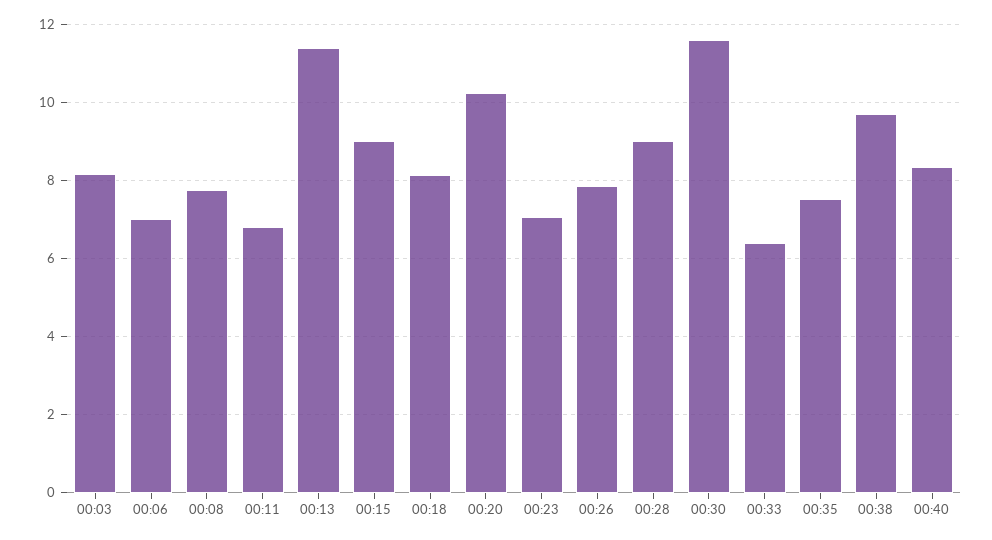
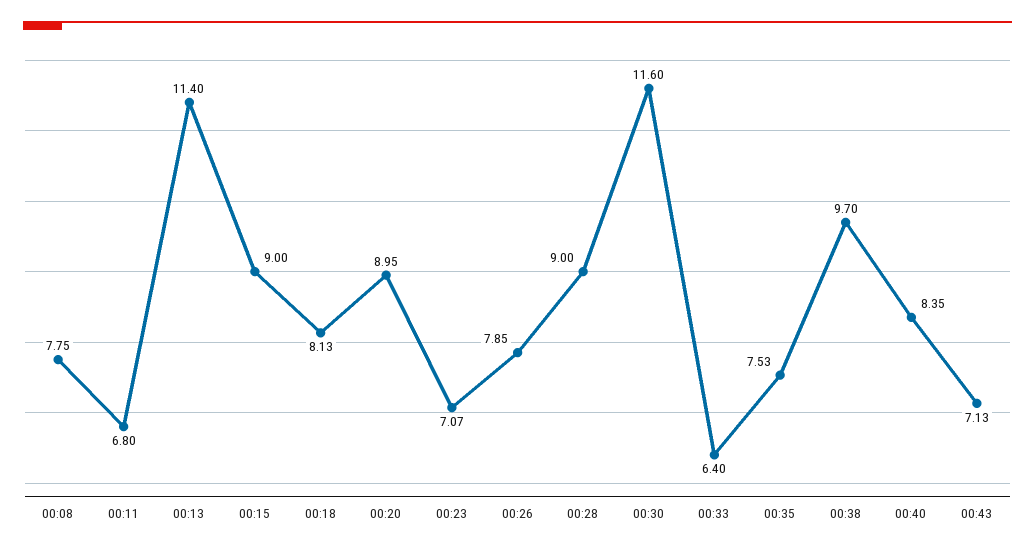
00:03: 8.2 -> none
00:06: 7 -> none
00:20: 10.2 -> 8.95
00:43: none -> 7.13

